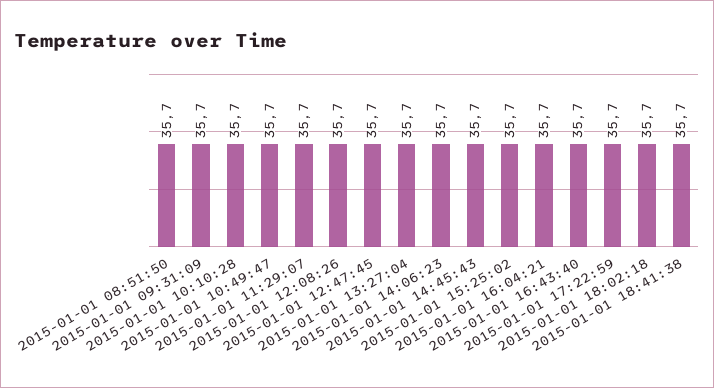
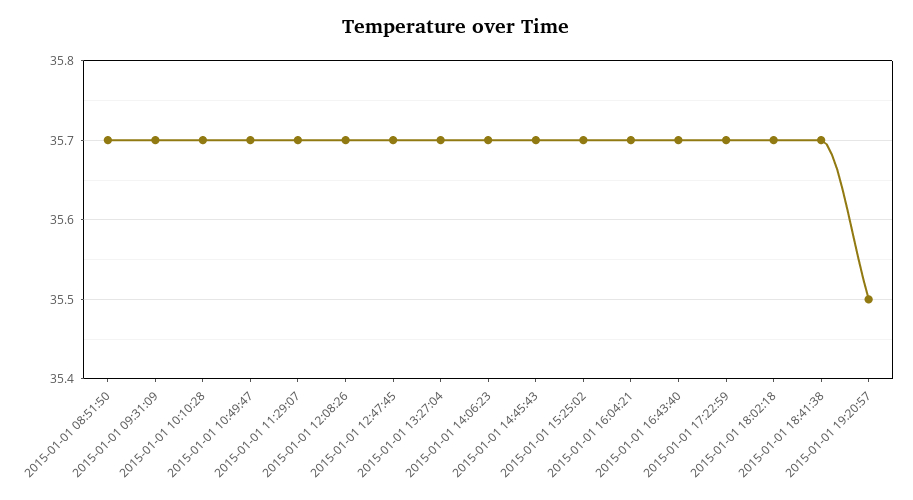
2015-01-01 19:20:57: none -> 35.5

